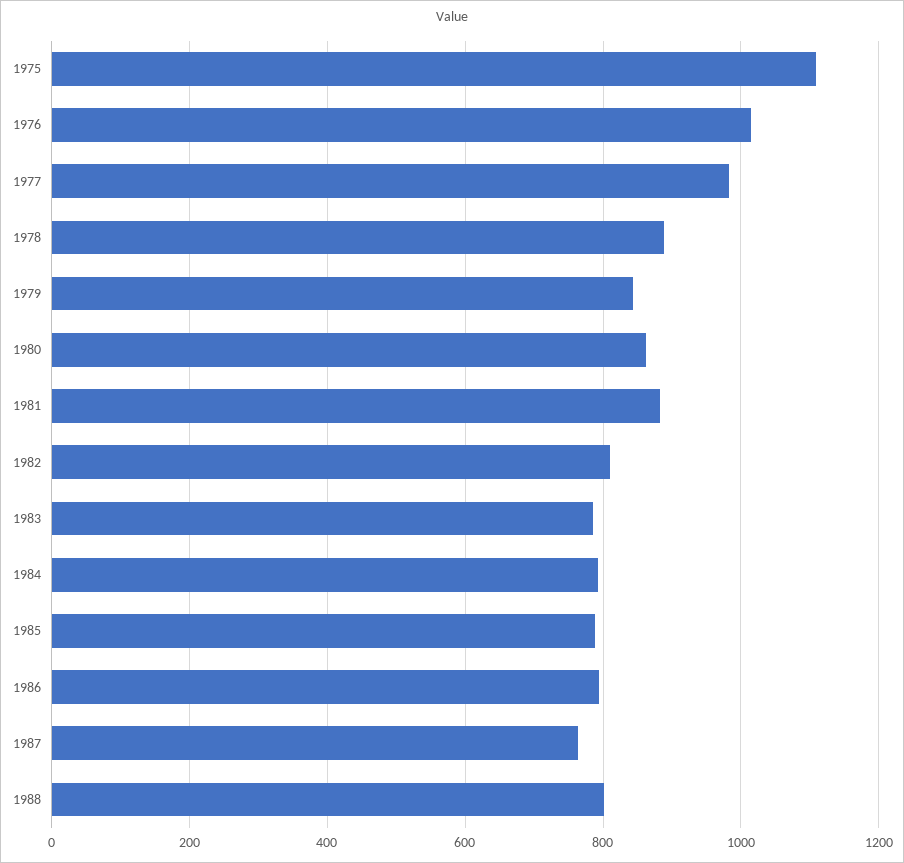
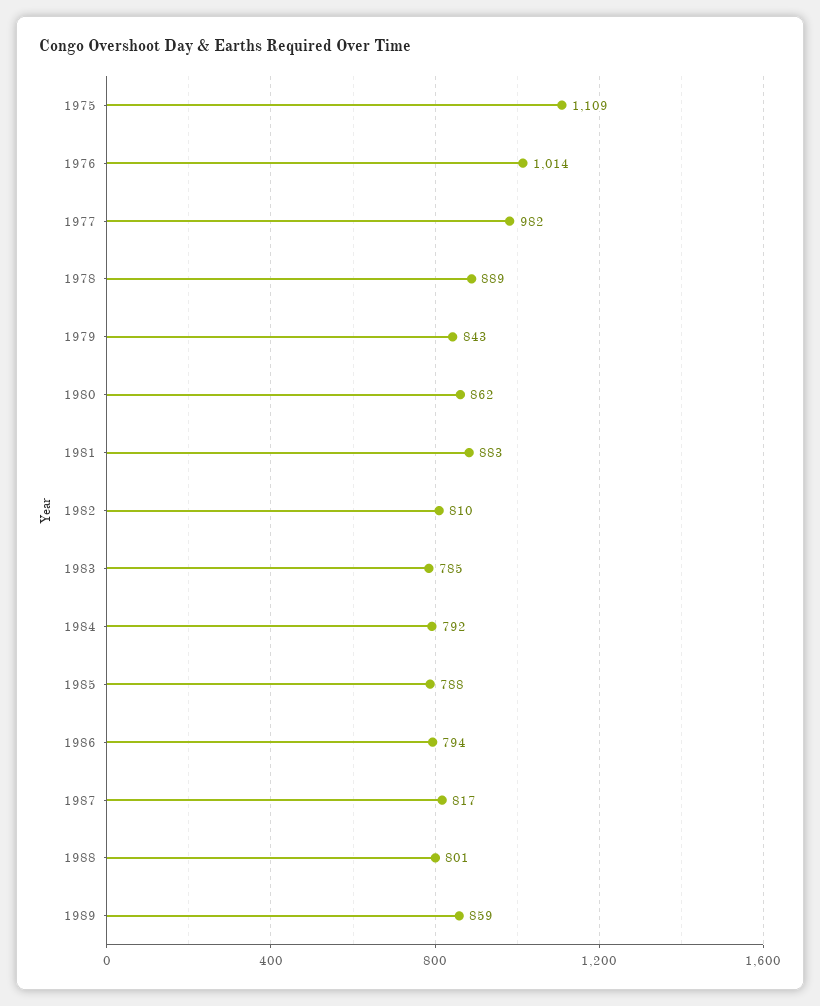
1987: 760 -> 817
1989: none -> 859

